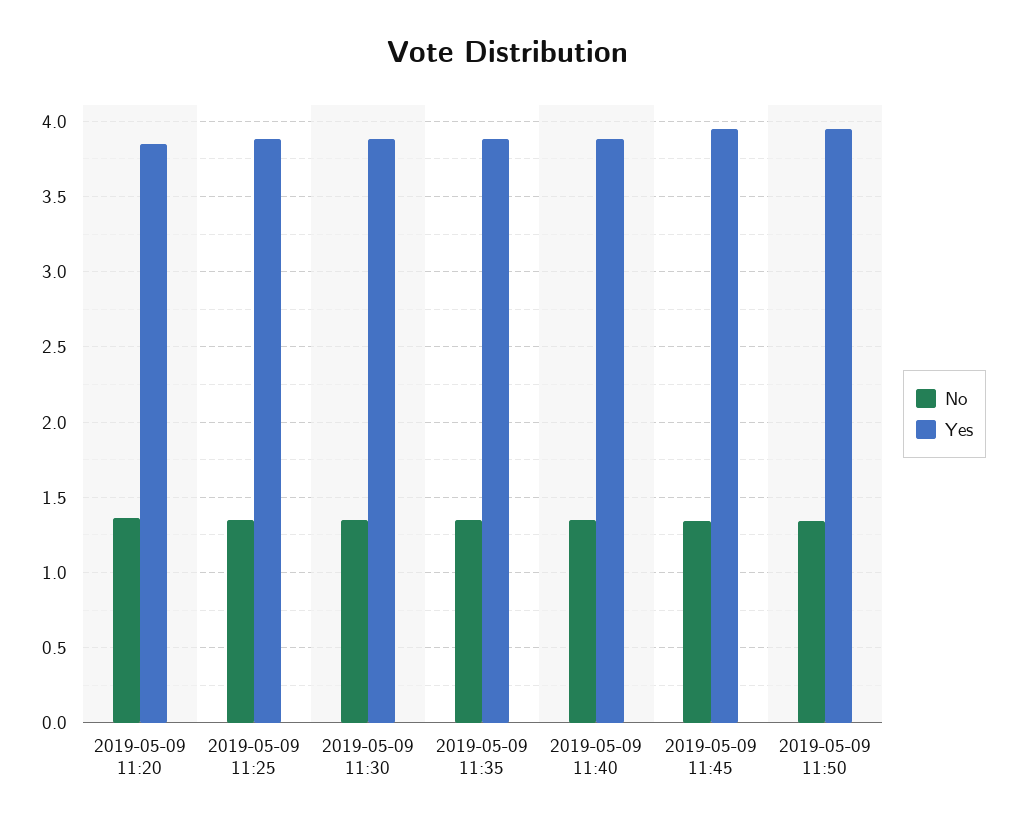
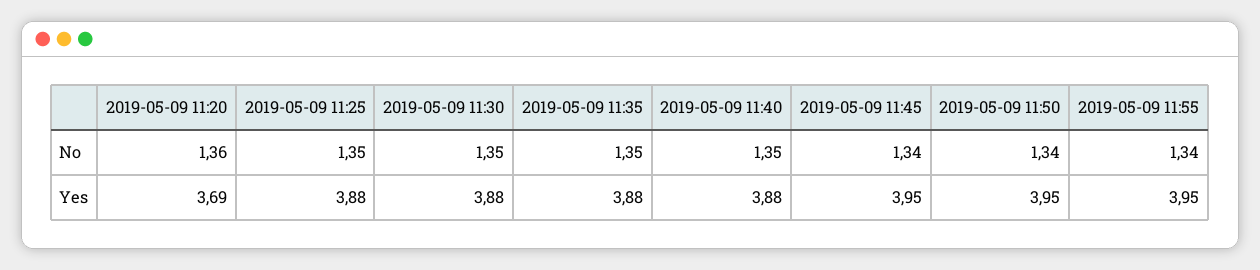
Yes, 2019-05-09 11:20: 3.85 -> 3.69
No, 2019-05-09 11:55: none -> 1.34
Yes, 2019-05-09 11:55: none -> 3.95

